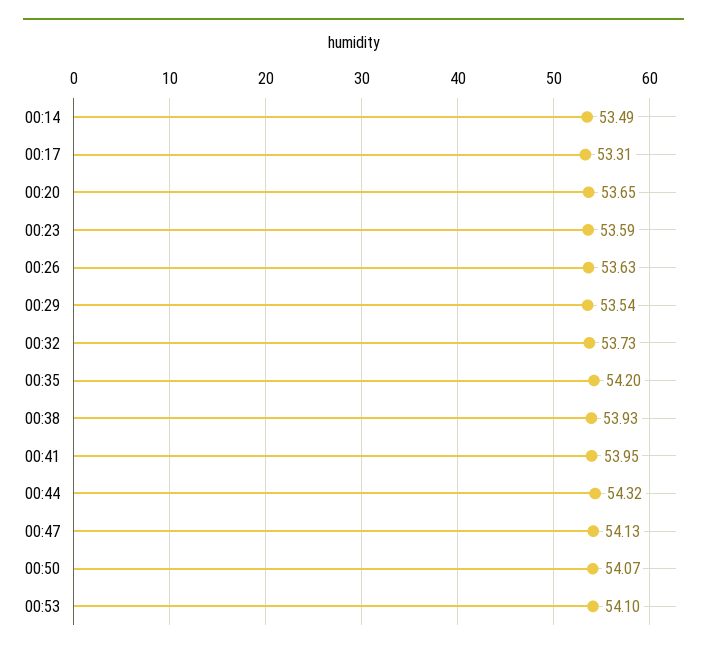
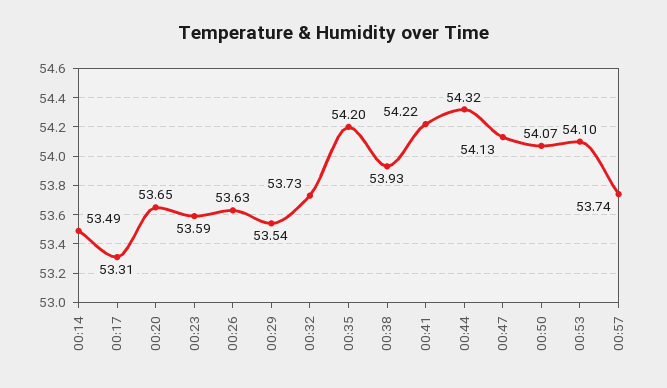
00:41: 53.95 -> 54.22
00:57: none -> 53.74

